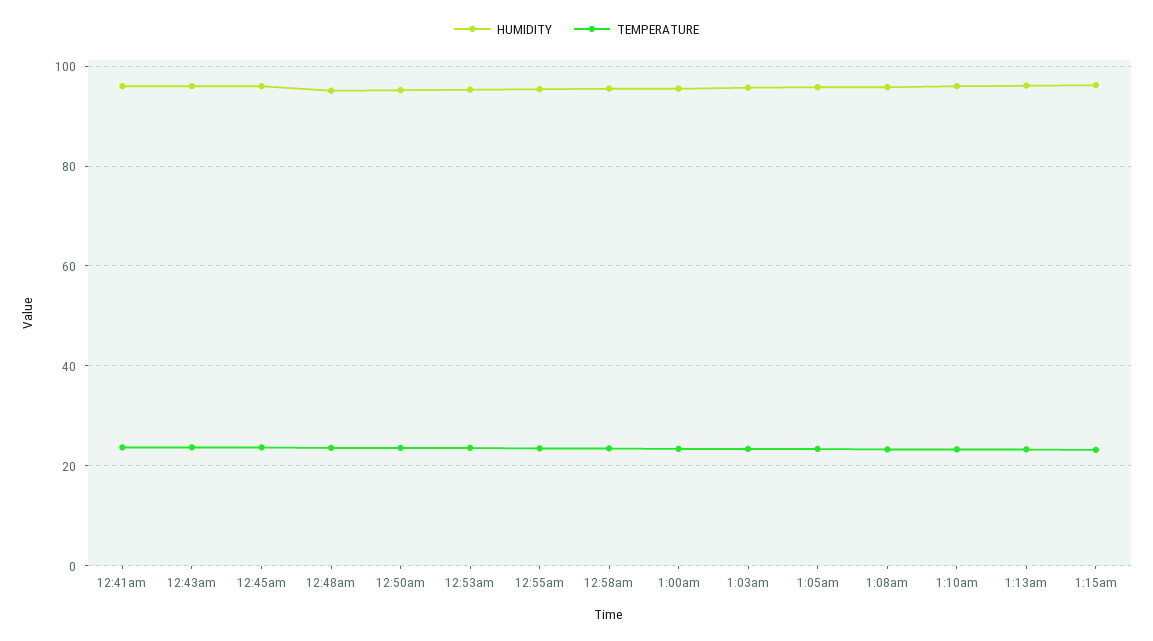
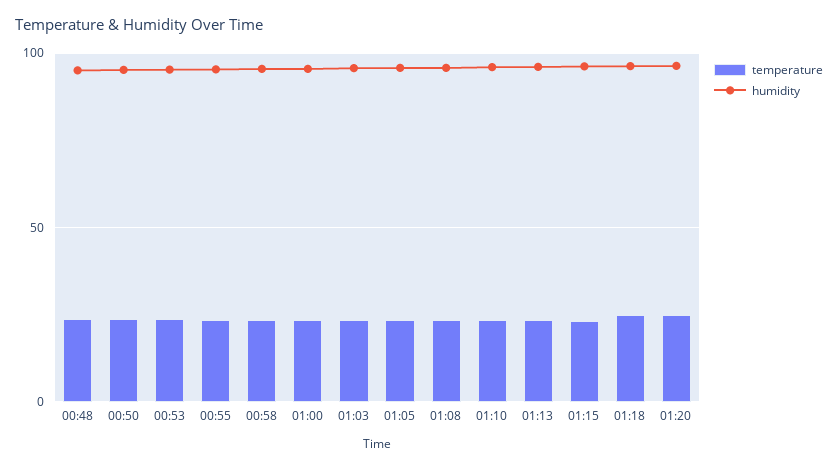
HUMIDITY, 12:41am: 96 -> none
TEMPERATURE, 12:41am: 24 -> none
HUMIDITY, 12:43am: 96 -> none
TEMPERATURE, 12:43am: 24 -> none
HUMIDITY, 12:45am: 96 -> none
TEMPERATURE, 12:45am: 24 -> none
TEMPERATURE, 01:18: none -> 25
HUMIDITY, 01:18: none -> 95
TEMPERATURE, 01:20: none -> 25
HUMIDITY, 01:20: none -> 95

